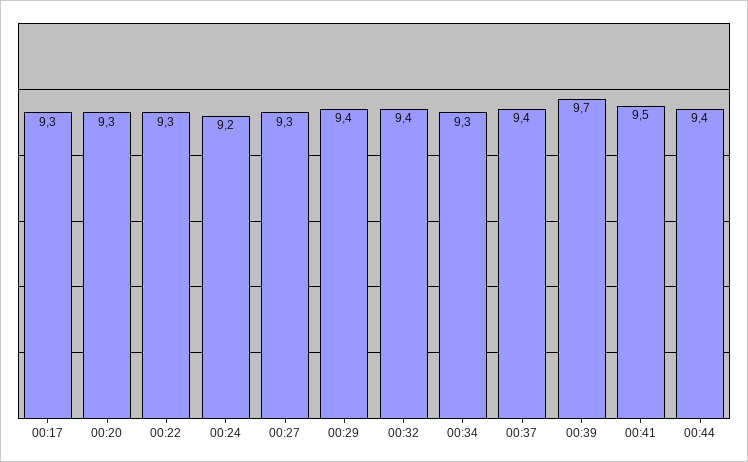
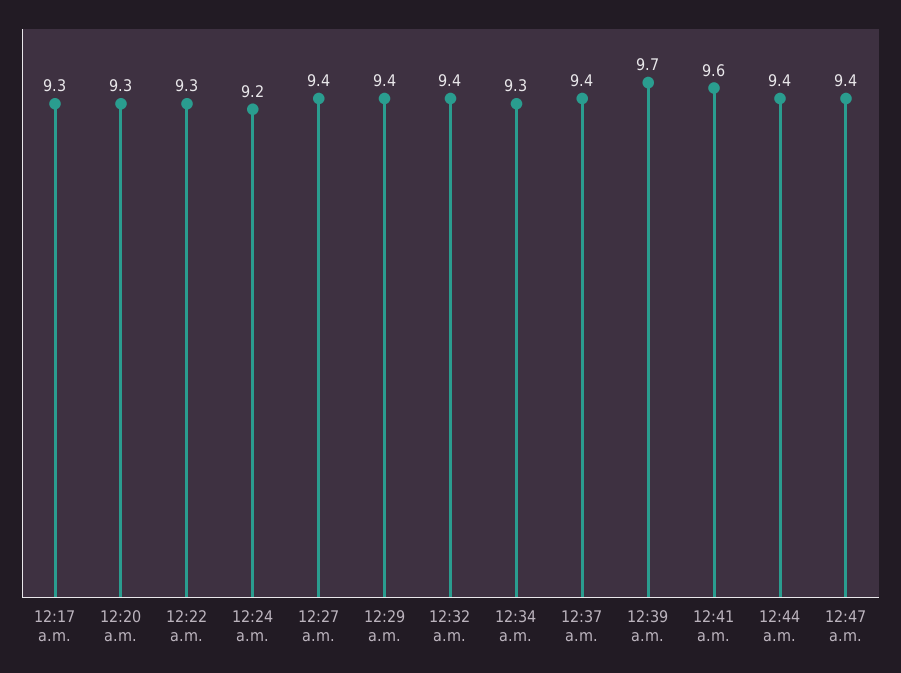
00:27: 9.3 -> 9.4
00:41: 9.5 -> 9.6
12:47 a.m.: none -> 9.4

